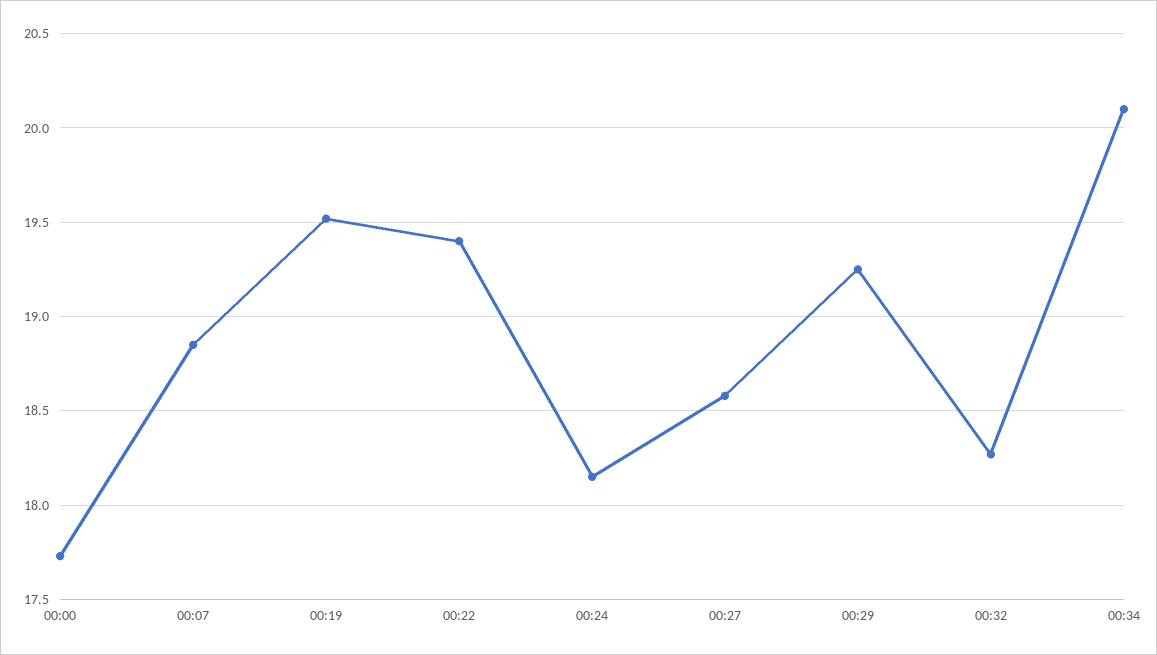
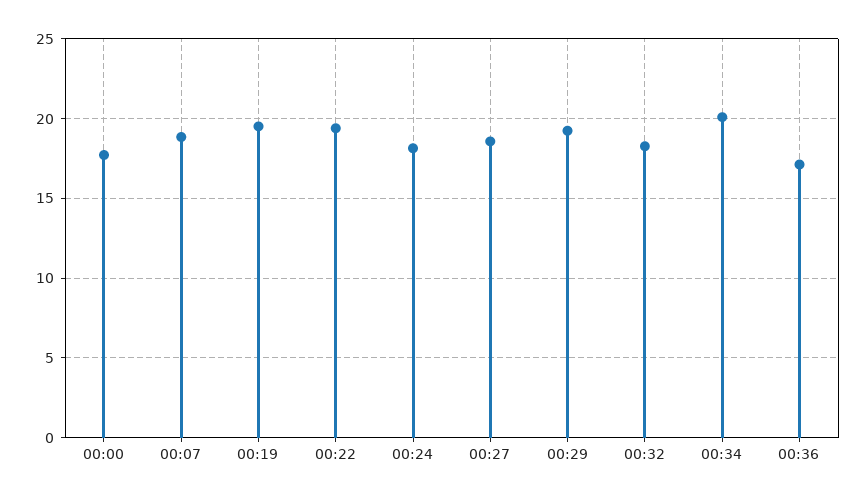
00:36: none -> 17

